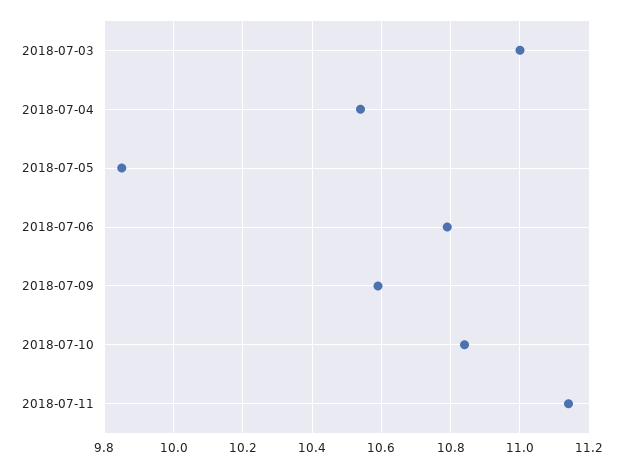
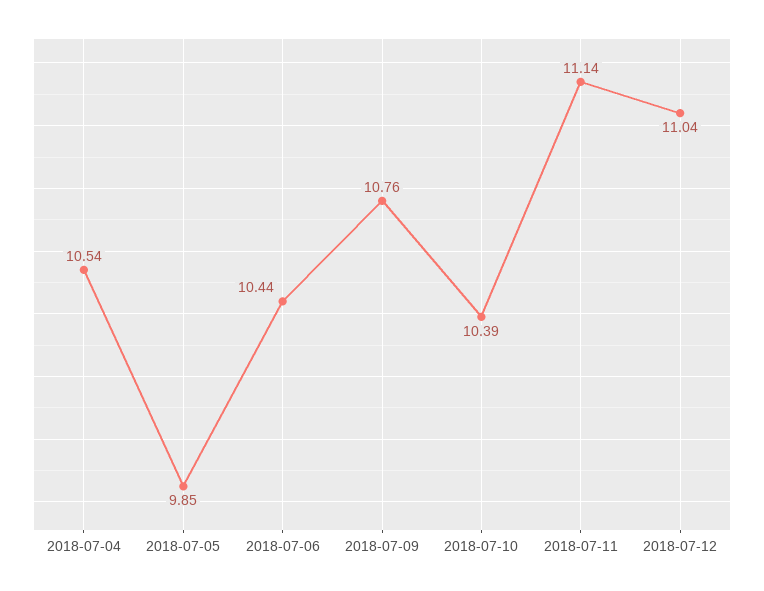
2018-07-03: 11 -> none
2018-07-06: 10.8 -> 10.44
2018-07-09: 10.6 -> 10.76
2018-07-10: 10.85 -> 10.39
2018-07-12: none -> 11.04

